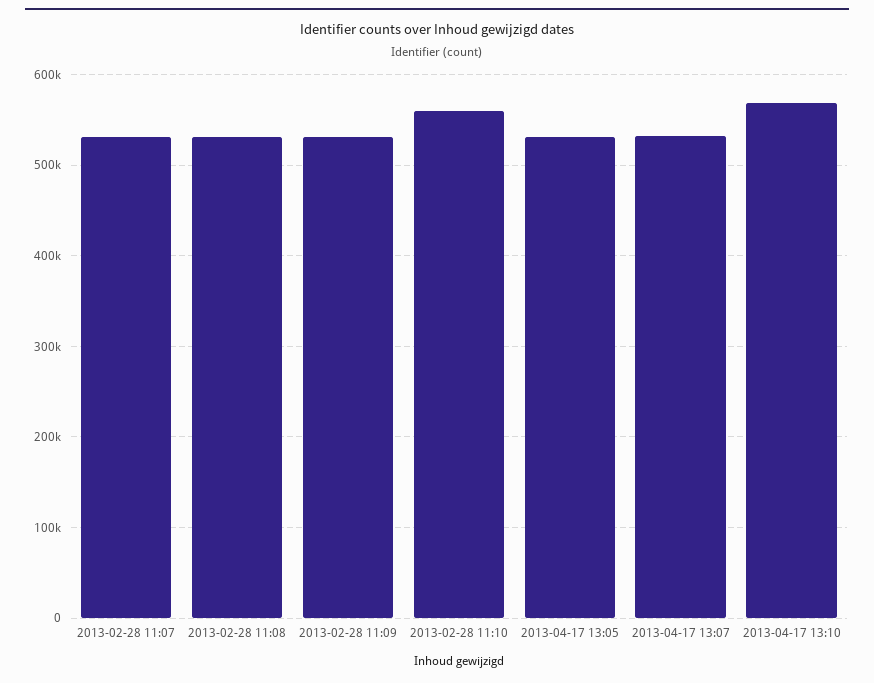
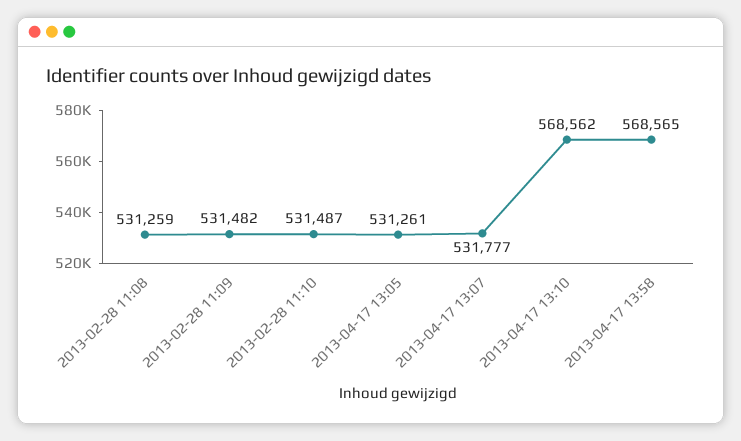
2013-02-28 11:07: 530000 -> none
2013-02-28 11:10: 560000 -> 531487
2013-04-17 13:58: none -> 568565

